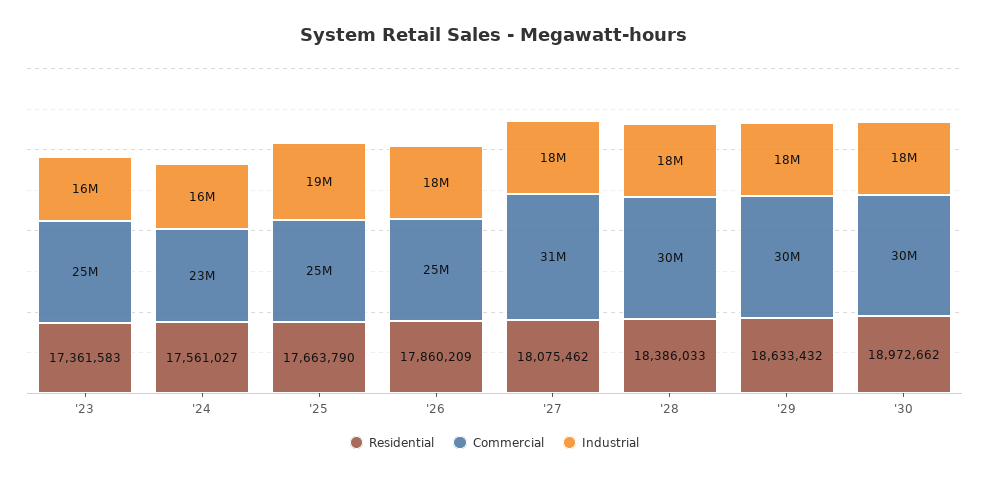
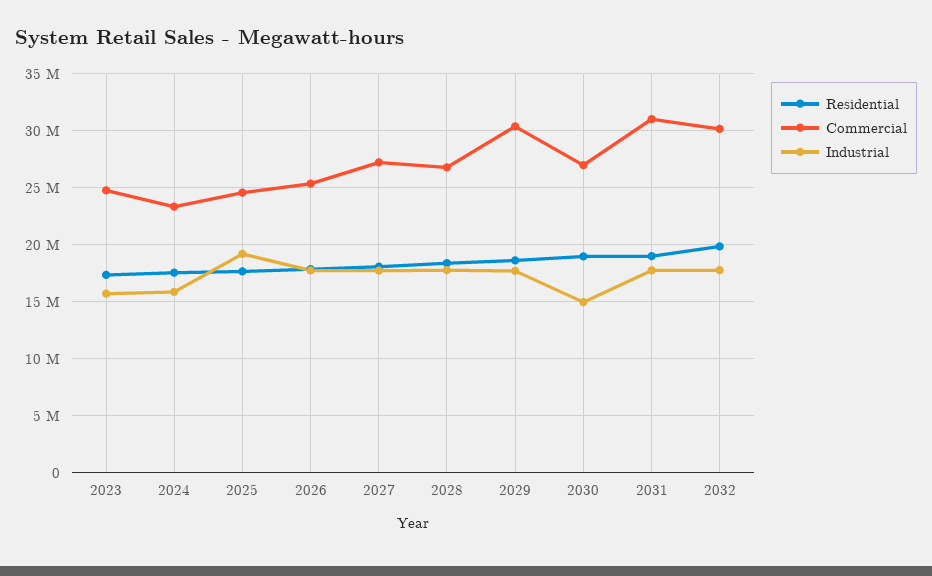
Commercial, '27: 31000000 -> 27000000
Commercial, '28: 30000000 -> 27000000
Commercial, '30: 30000000 -> 27000000
Industrial, '30: 18000000 -> 15000000
Residential, 2031: none -> 19000000
Commercial, 2031: none -> 31000000
Industrial, 2031: none -> 18000000
Residential, 2032: none -> 20000000
Commercial, 2032: none -> 30000000
Industrial, 2032: none -> 18000000

